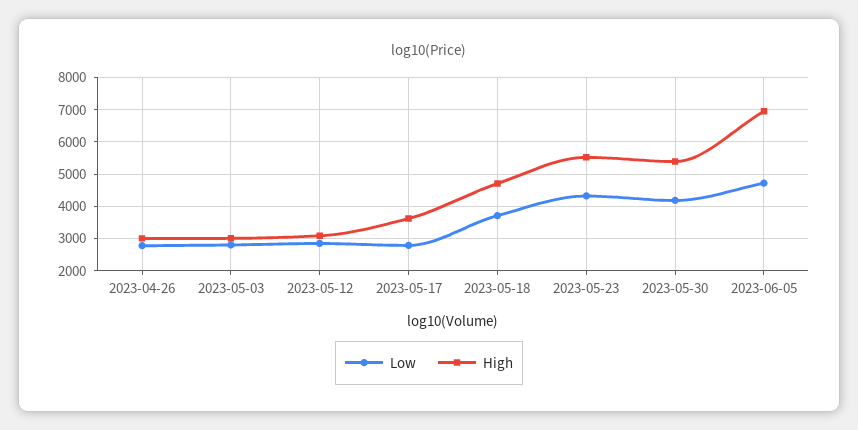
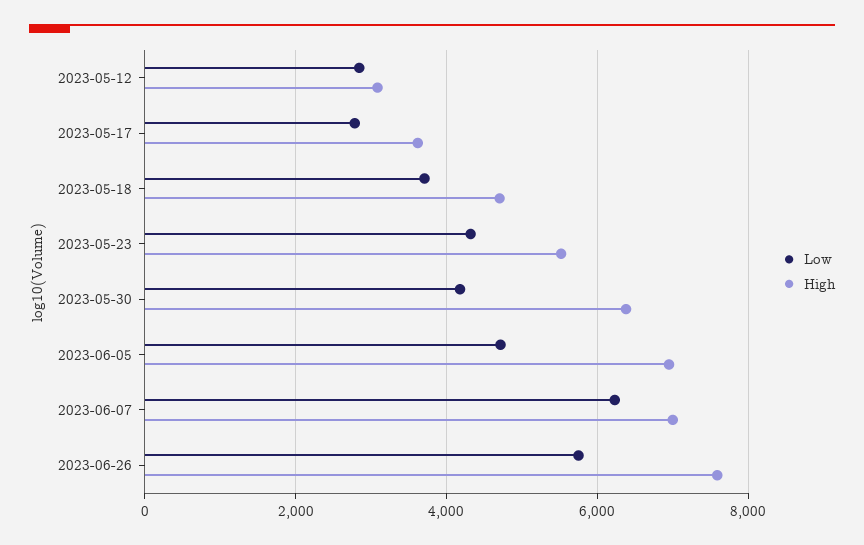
Low, 2023-04-26: 2800 -> none
High, 2023-04-26: 3000 -> none
Low, 2023-05-03: 2800 -> none
High, 2023-05-03: 3000 -> none
High, 2023-05-30: 5400 -> 6400
Low, 2023-06-07: none -> 6200
High, 2023-06-07: none -> 7000
Low, 2023-06-26: none -> 5800
High, 2023-06-26: none -> 7600

